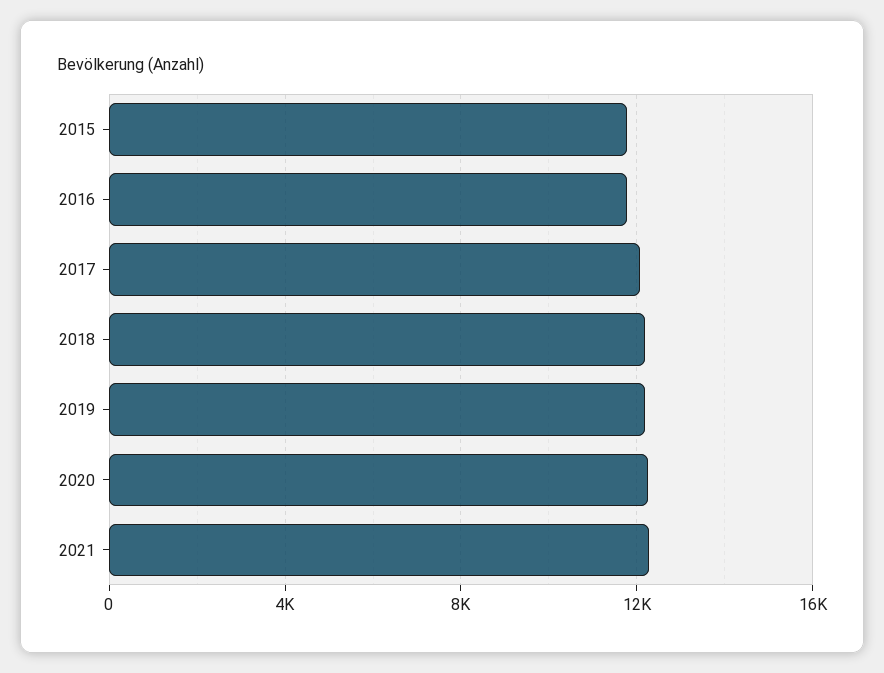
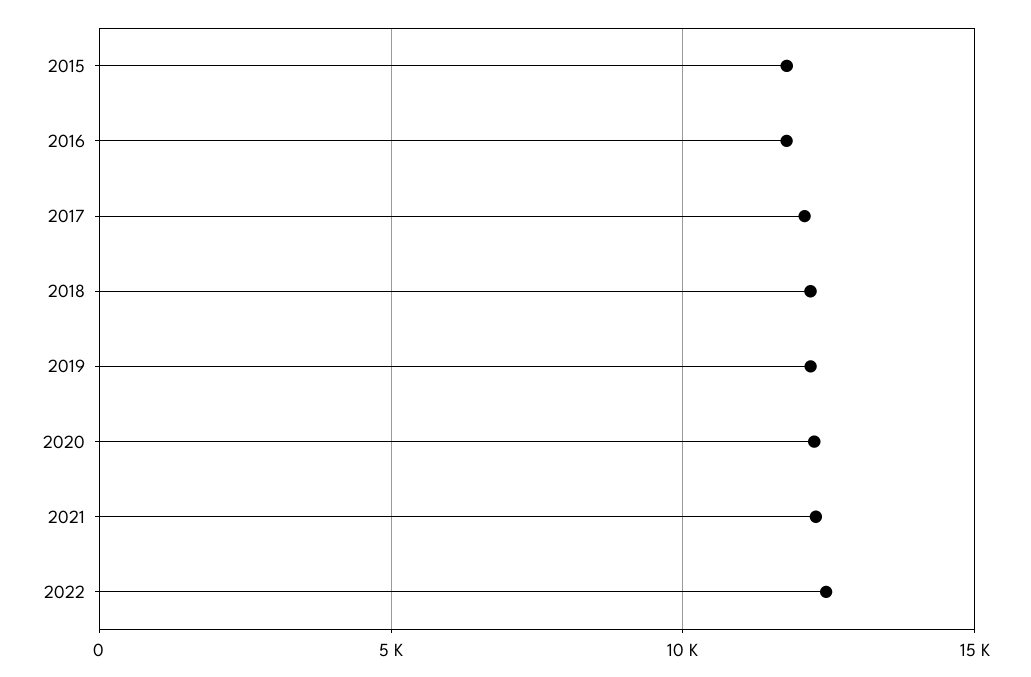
2022: none -> 12500

